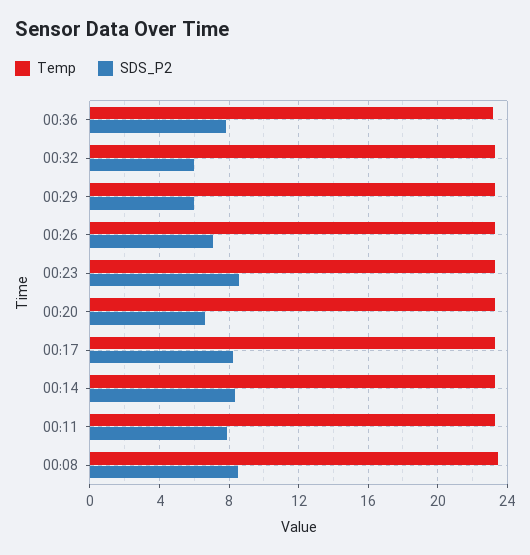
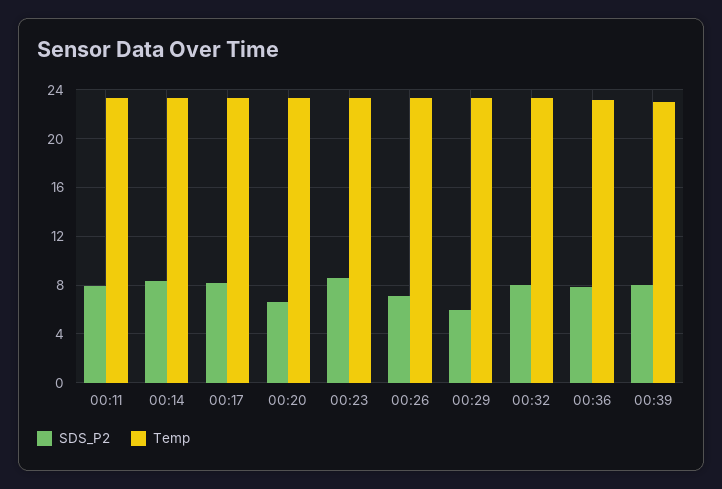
SDS_P2, 00:32: 6 -> 8
Temp, 00:08: 23.5 -> none
SDS_P2, 00:08: 8.5 -> none
SDS_P2, 00:39: none -> 8
Temp, 00:39: none -> 23

